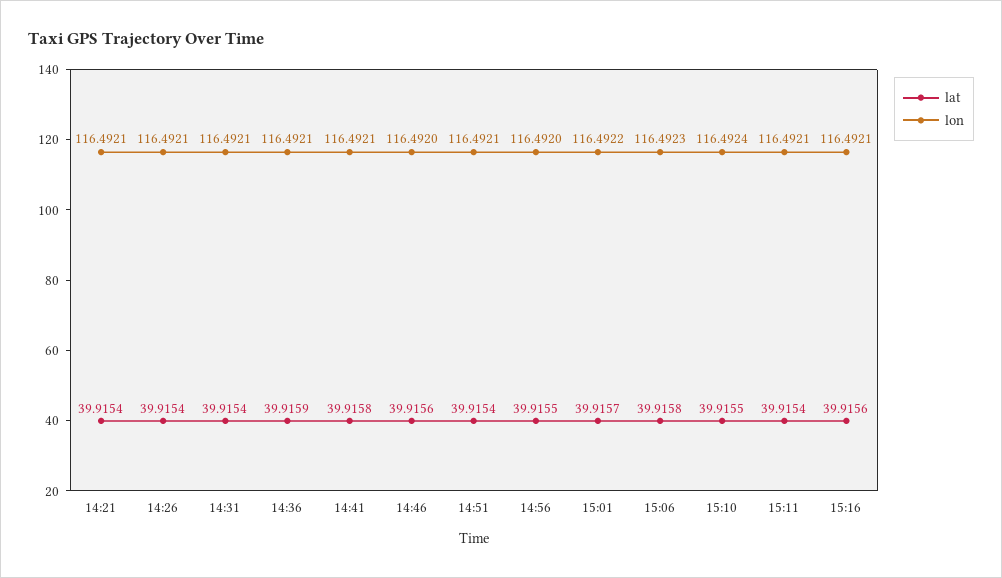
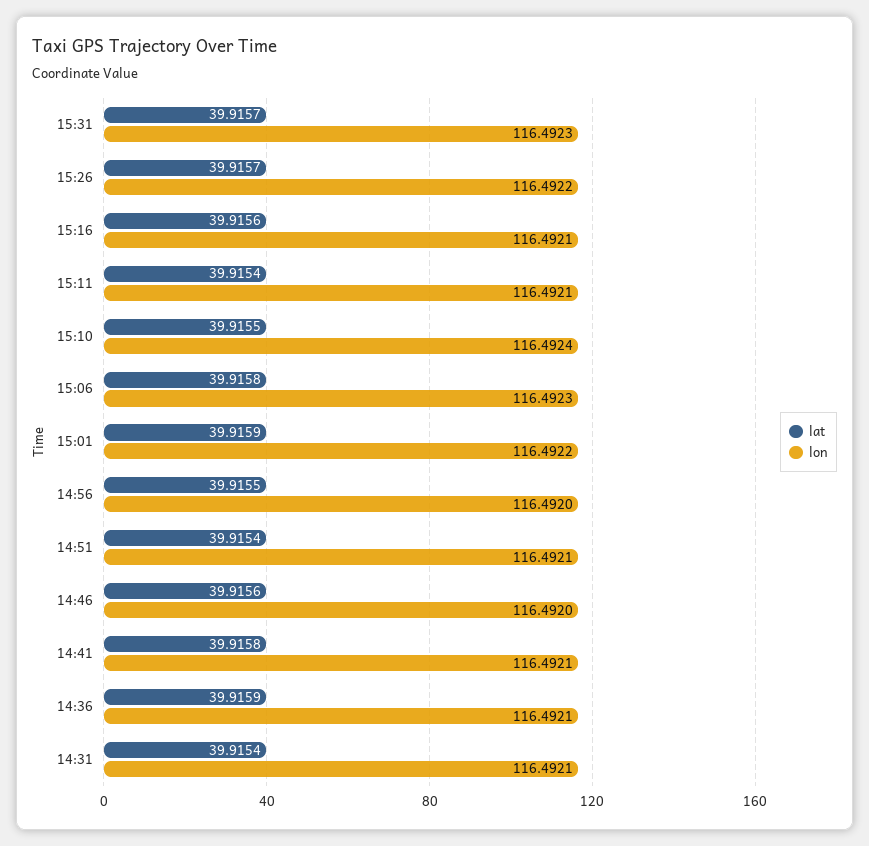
lat, 14:21: 39.9154 -> none
lon, 14:21: 116.4921 -> none
lat, 14:26: 39.9154 -> none
lon, 14:26: 116.4921 -> none
lat, 15:01: 39.9157 -> 39.9159
lat, 15:31: none -> 39.9157
lon, 15:31: none -> 116.4923
lat, 15:26: none -> 39.9157
lon, 15:26: none -> 116.4922

